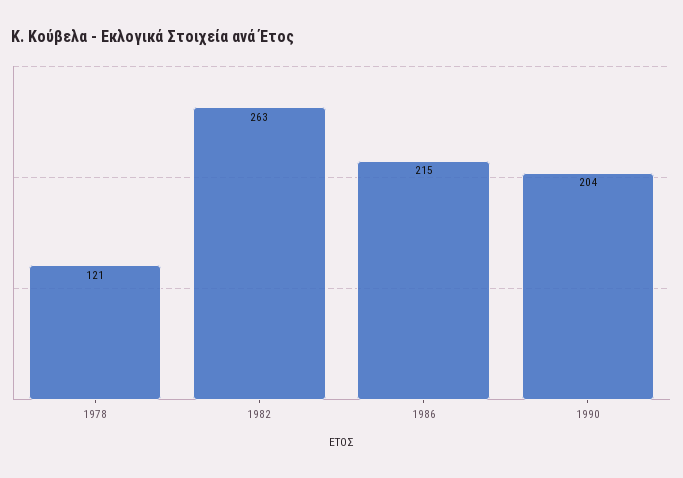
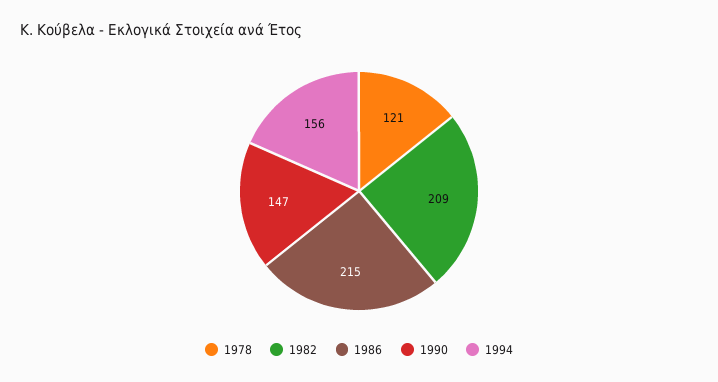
1982: 263 -> 209
1990: 204 -> 147
1994: none -> 156

